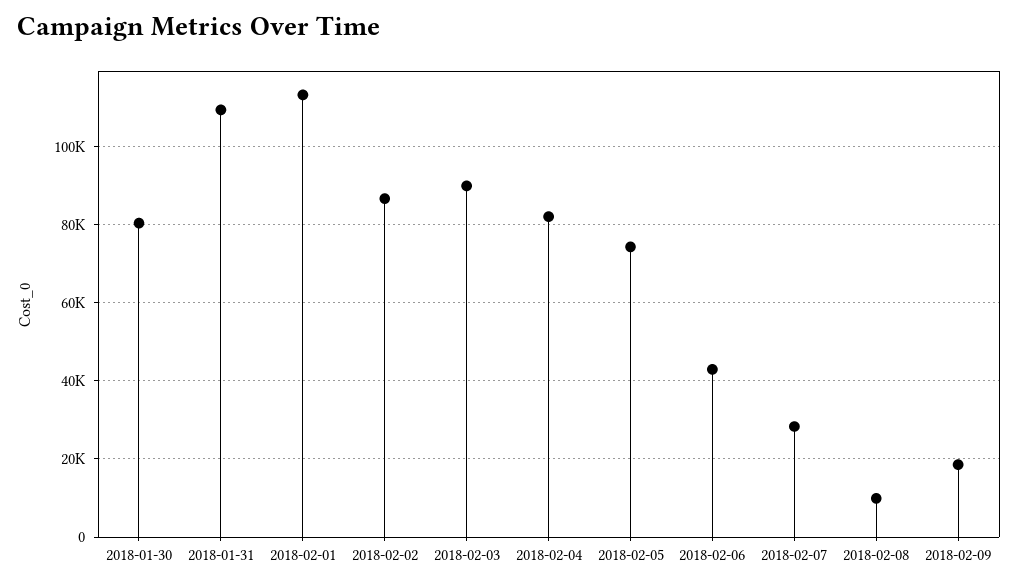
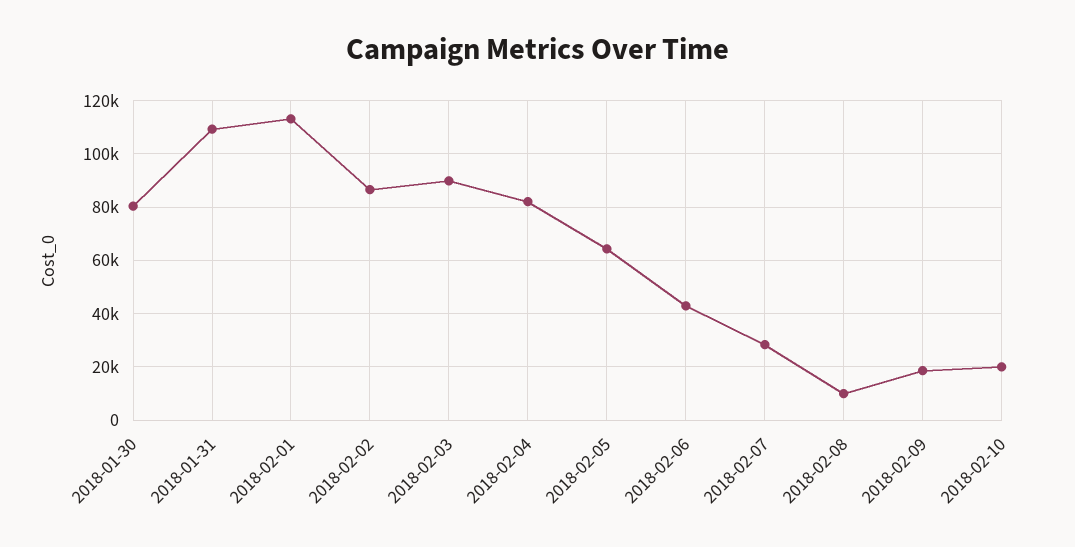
2018-02-05: 74000 -> 65000
2018-02-10: none -> 20000

